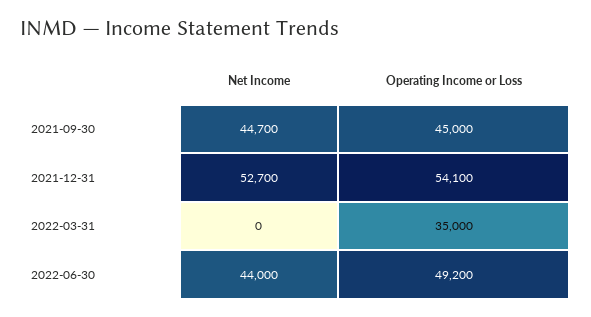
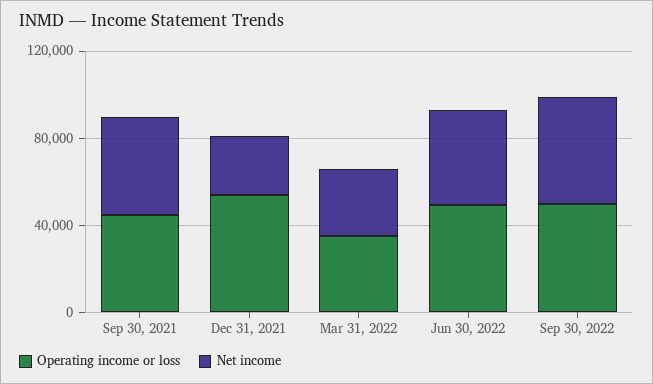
Net Income, 2021-12-31: 52700 -> 30000
Net Income, 2022-03-31: 0 -> 30000
Operating Income or Loss, Sep 30, 2022: none -> 50000
Net Income, Sep 30, 2022: none -> 50000

